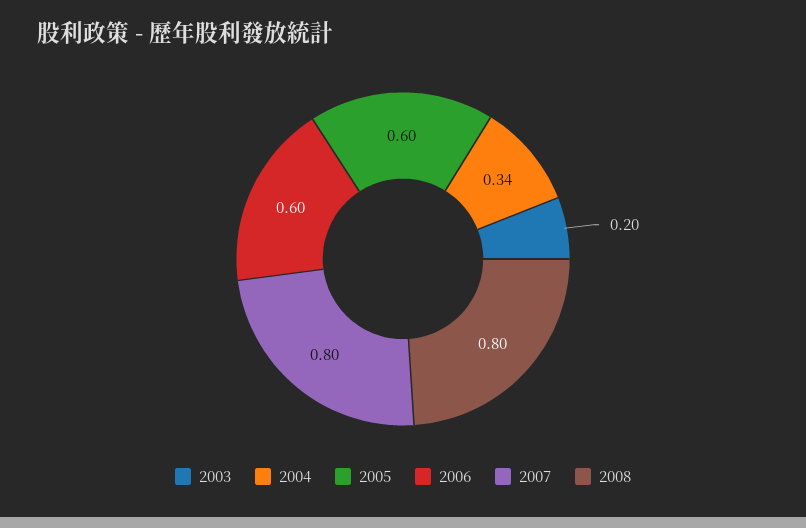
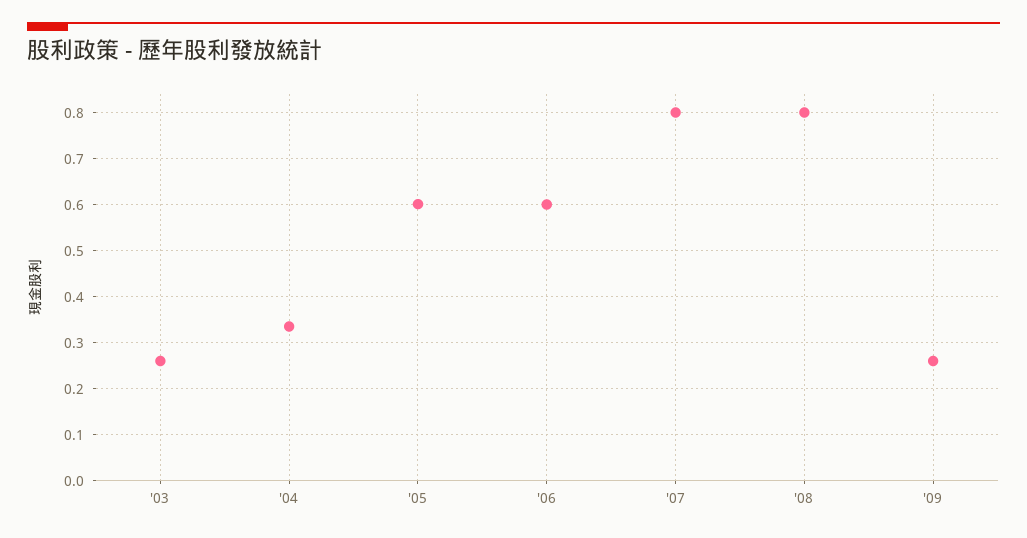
2003: 0.2 -> 0.26
'09: none -> 0.26

